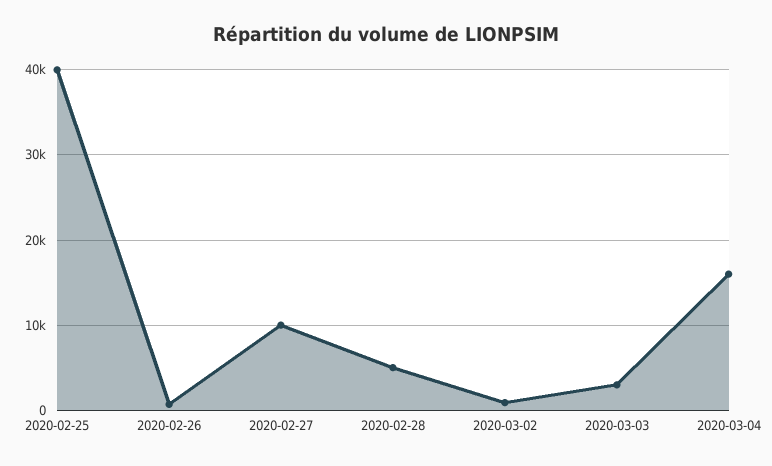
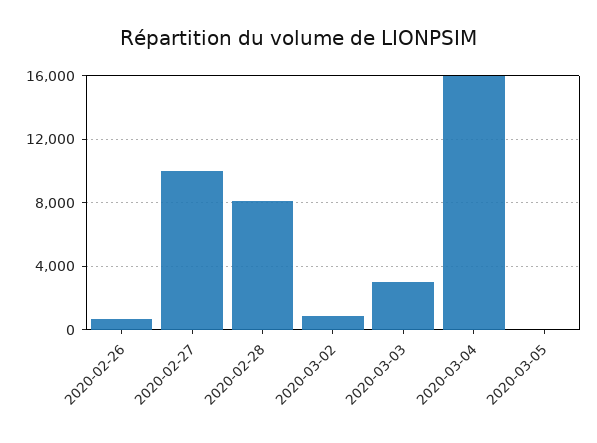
2020-02-25: 40000 -> none
2020-02-28: 5000 -> 8000
2020-03-05: none -> 0

